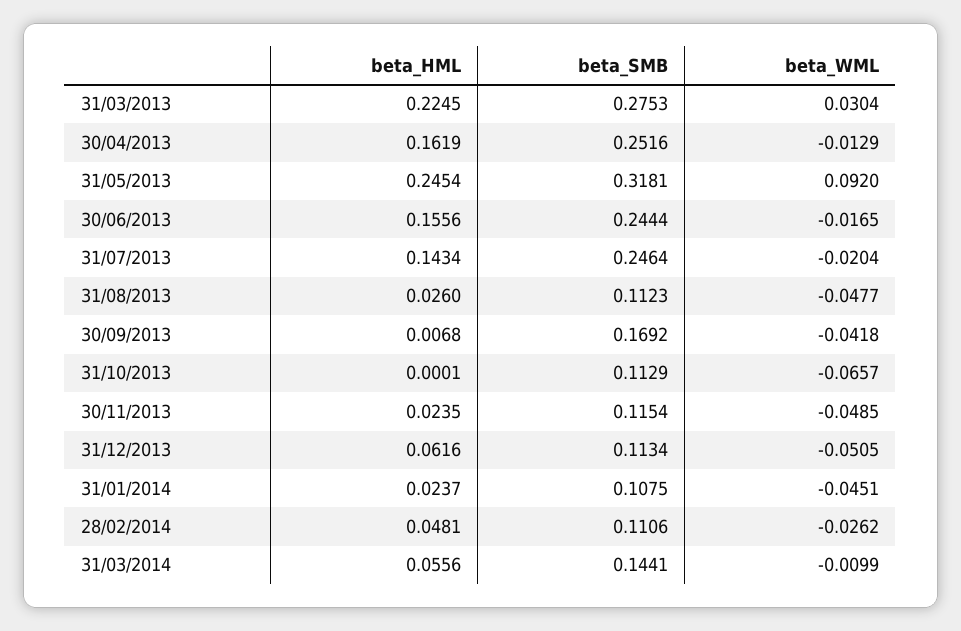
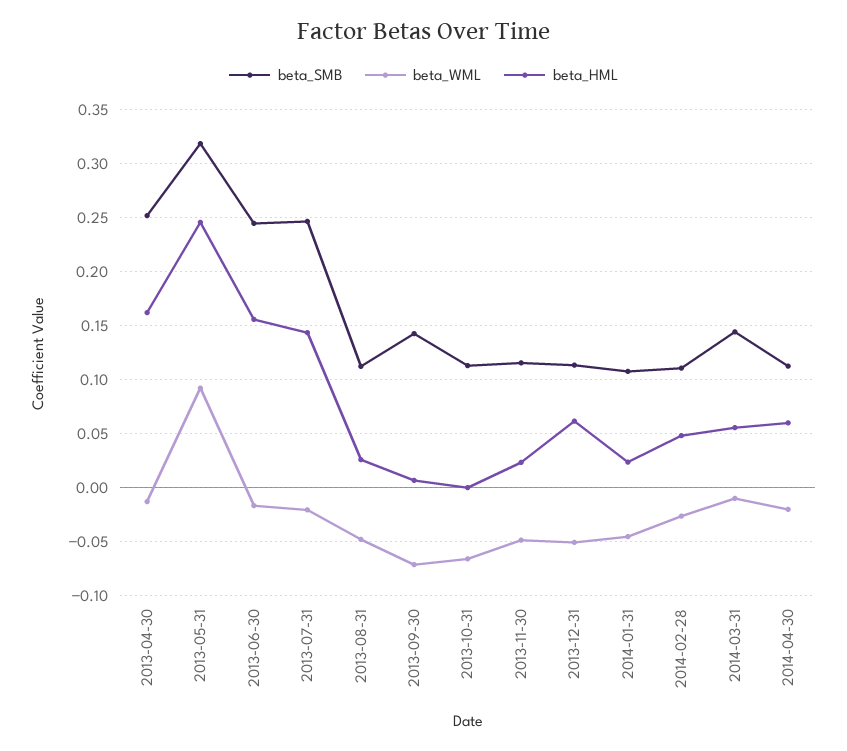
beta_HML, 31/03/2013: 0.2245 -> none
beta_SMB, 31/03/2013: 0.2753 -> none
beta_WML, 31/03/2013: 0.0304 -> none
beta_SMB, 30/09/2013: 0.1692 -> 0.14
beta_WML, 30/09/2013: -0.0418 -> -0.07
beta_SMB, 2014-04-30: none -> 0.11
beta_WML, 2014-04-30: none -> -0.02
beta_HML, 2014-04-30: none -> 0.06

